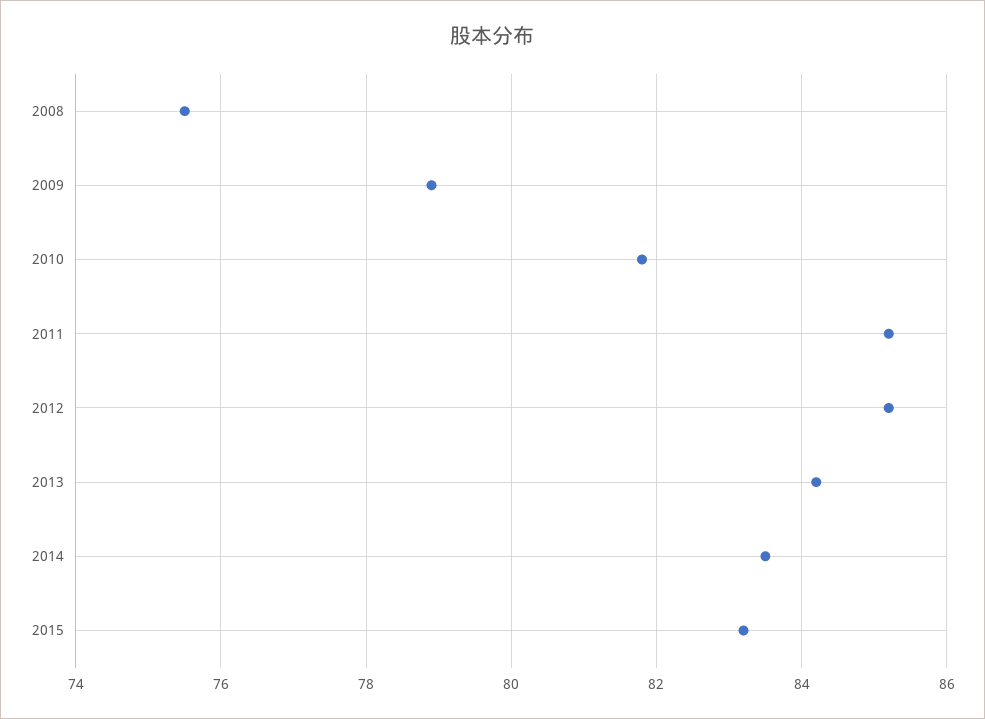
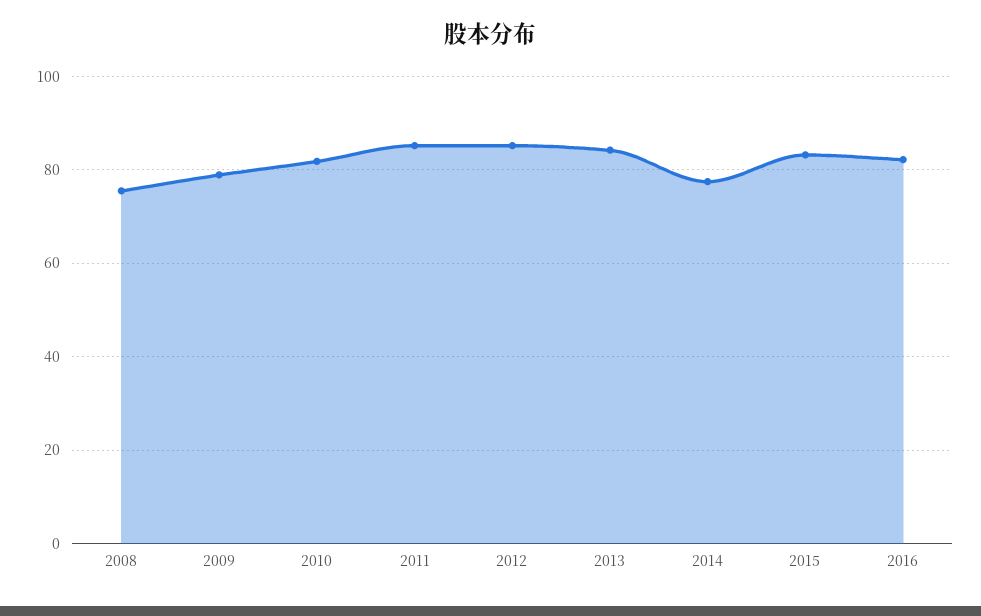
2014: 83.5 -> 78
2016: none -> 82

